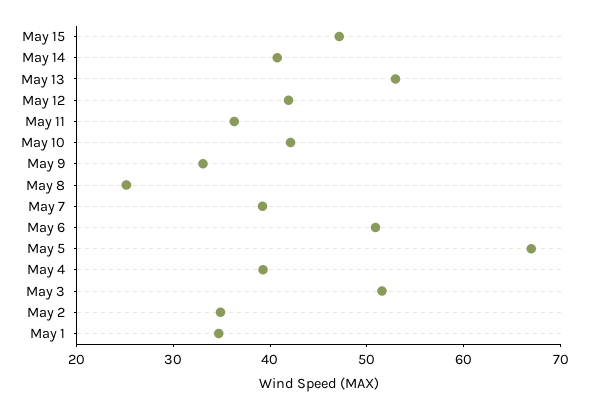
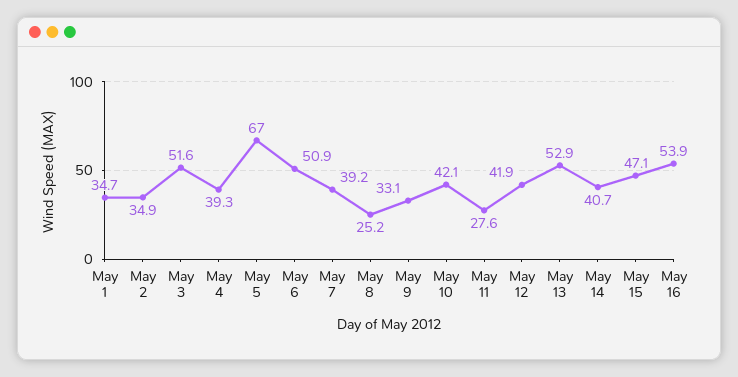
May 11: 36 -> 27.6
May 16: none -> 53.9

